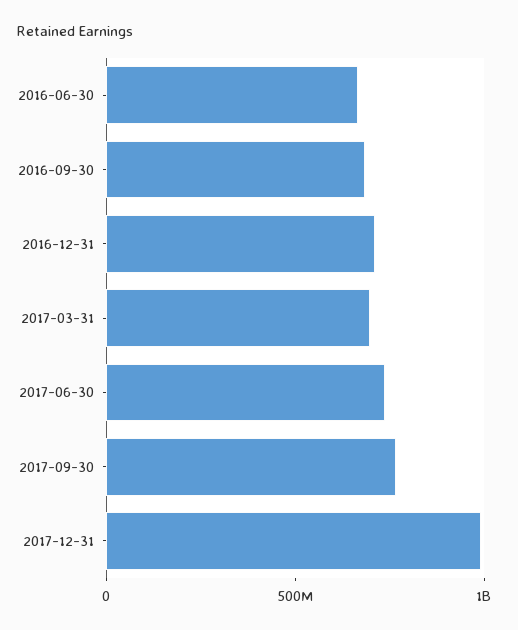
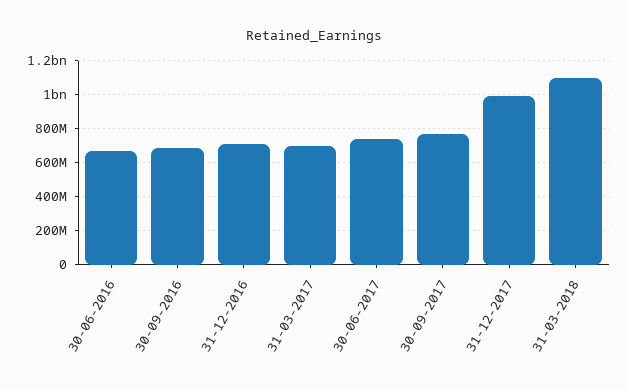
31-03-2018: none -> 1100000000

